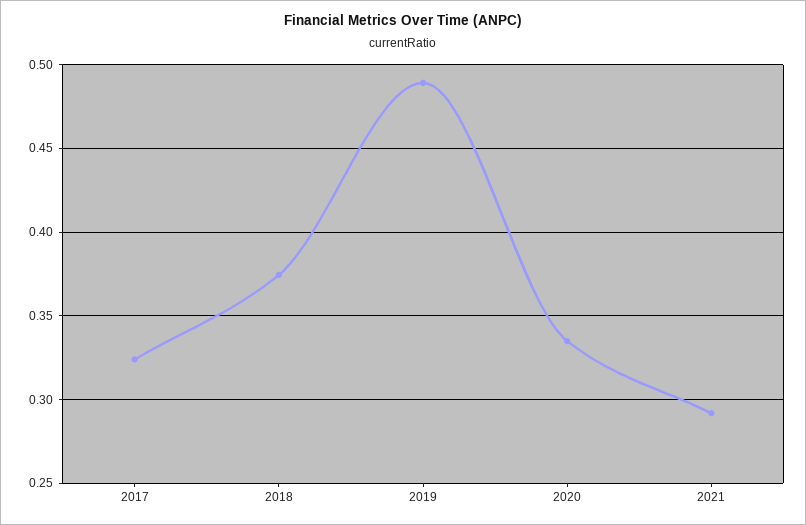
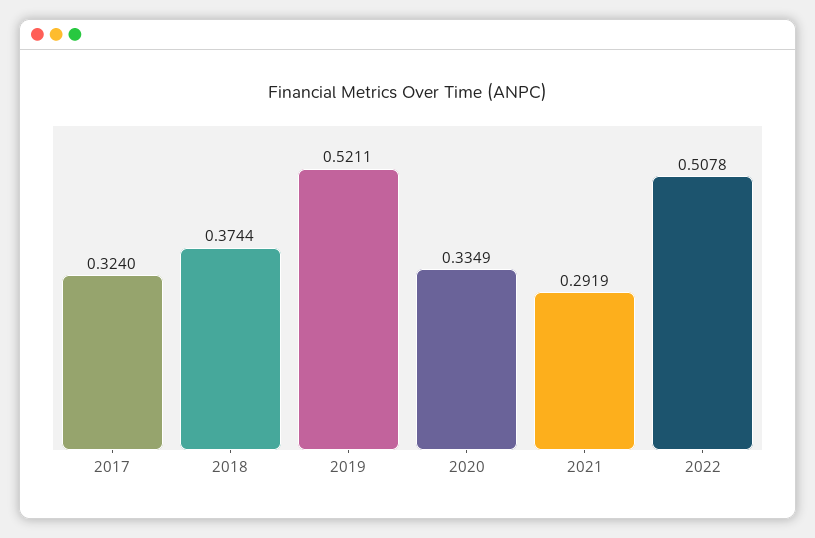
2019: 0.49 -> 0.5211
2022: none -> 0.5078

